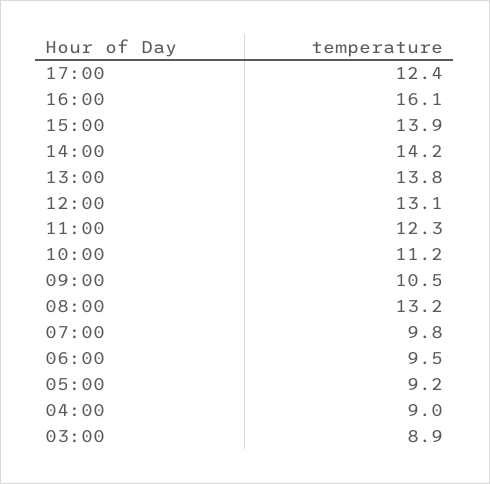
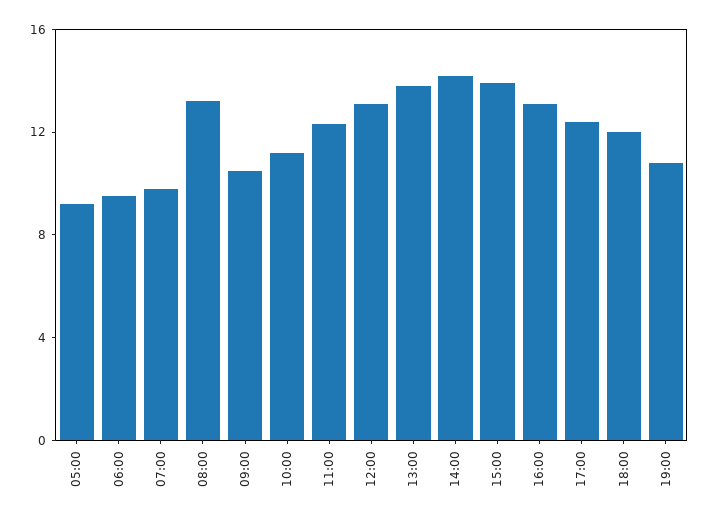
16:00: 16.1 -> 13
04:00: 9 -> none
03:00: 8.9 -> none
18:00: none -> 12
19:00: none -> 11

